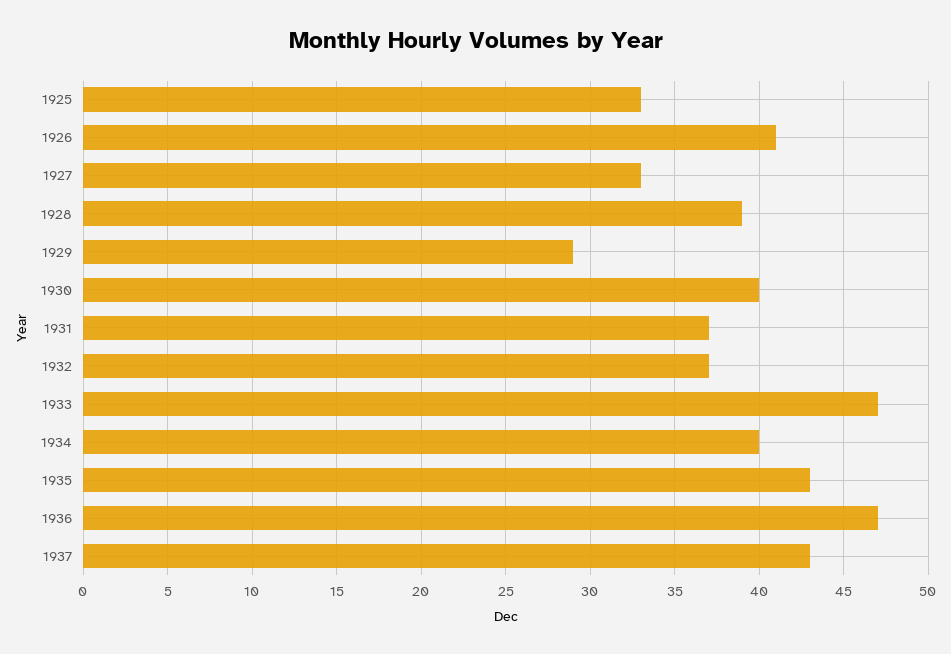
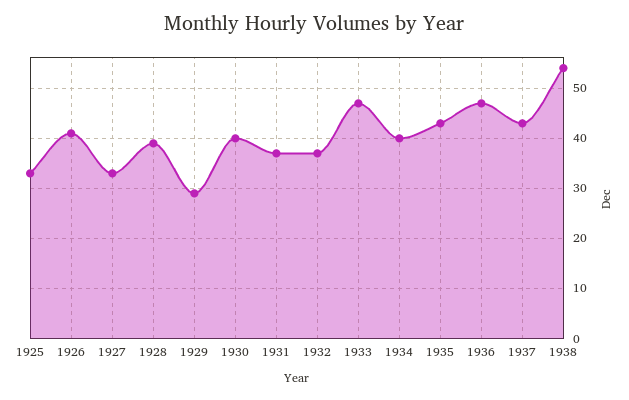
1938: none -> 55

